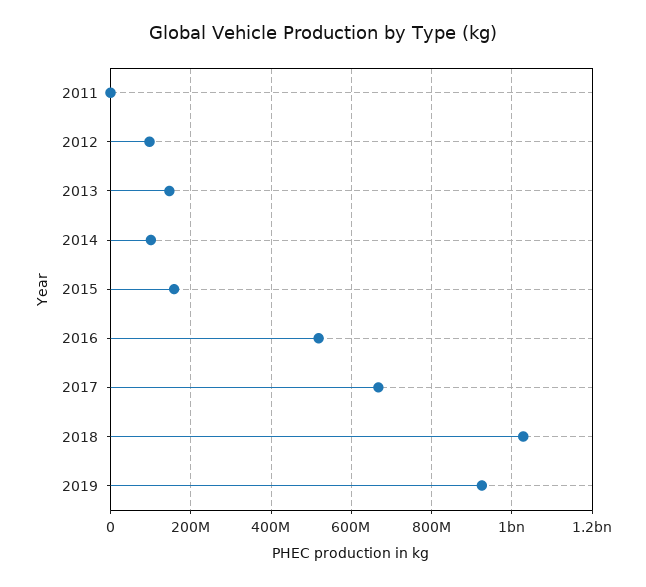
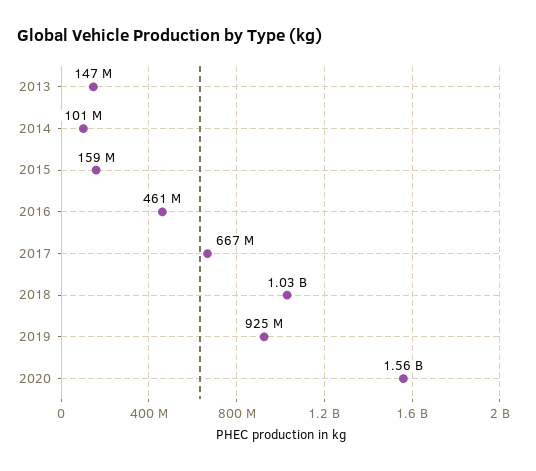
2011: 0 -> none
2012: 100000000 -> none
2016: 520000000 -> 461000000
2020: none -> 1560000000

